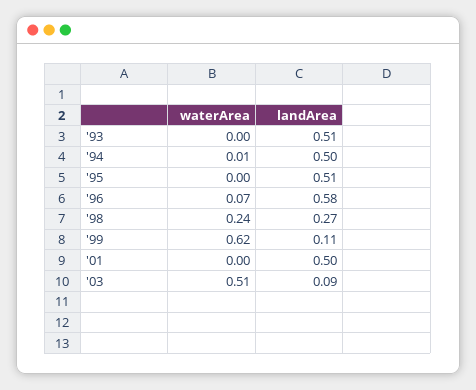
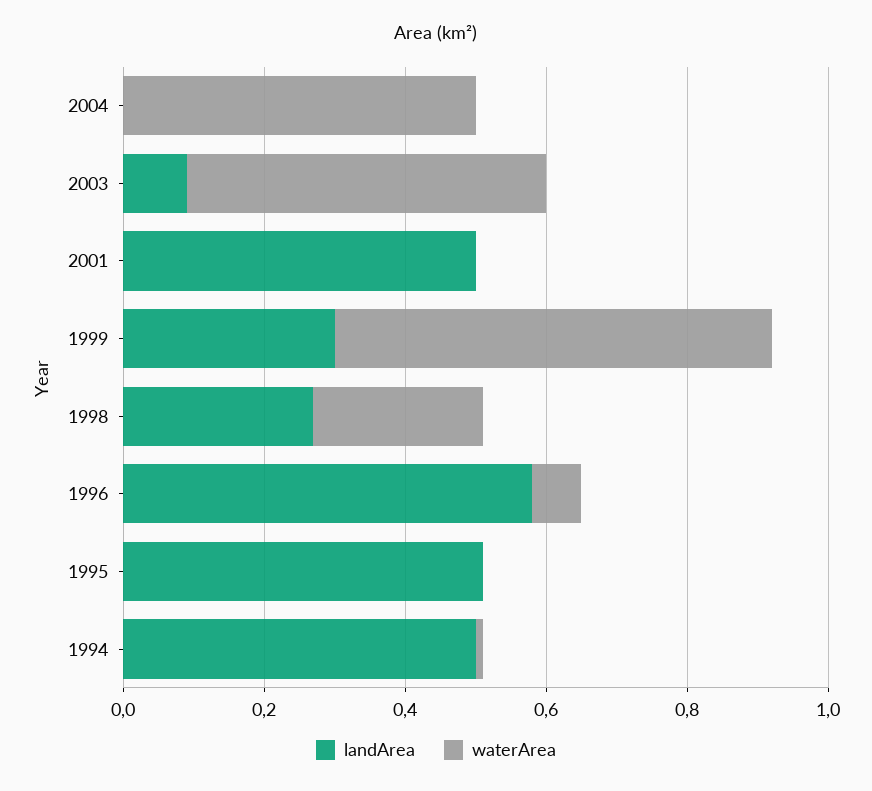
waterArea, '93: 0 -> none
landArea, '93: 0.51 -> none
landArea, '99: 0.11 -> 0.3
landArea, 2004: none -> 0
waterArea, 2004: none -> 0.5

